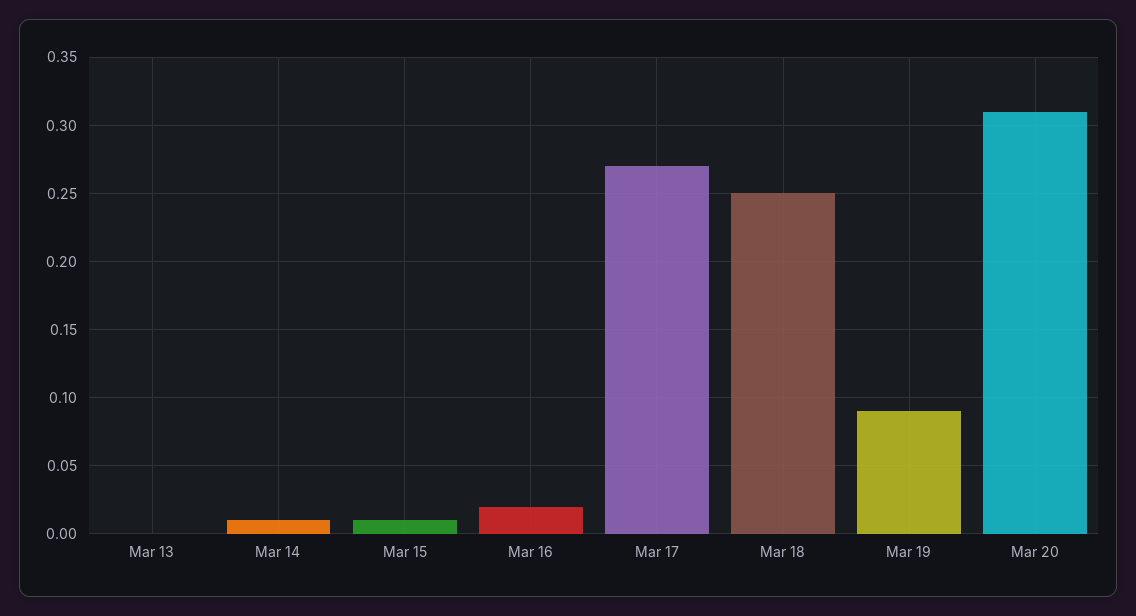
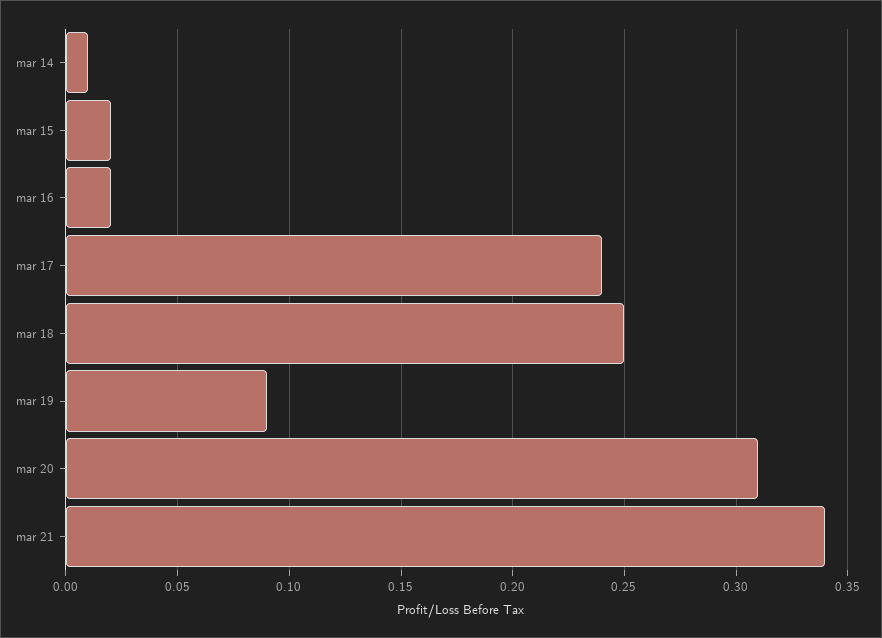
Mar 13: 0 -> none
Mar 15: 0.01 -> 0.02
Mar 17: 0.27 -> 0.24
mar 21: none -> 0.34

